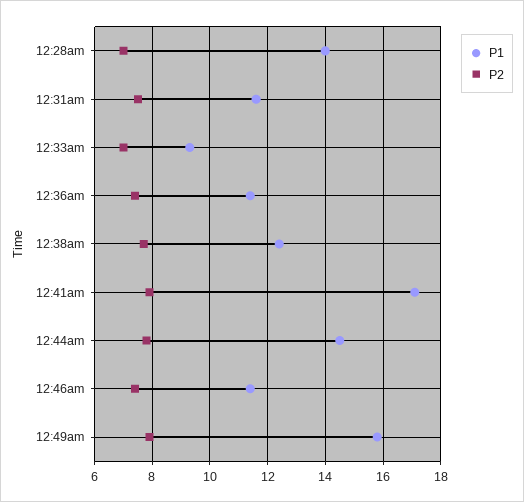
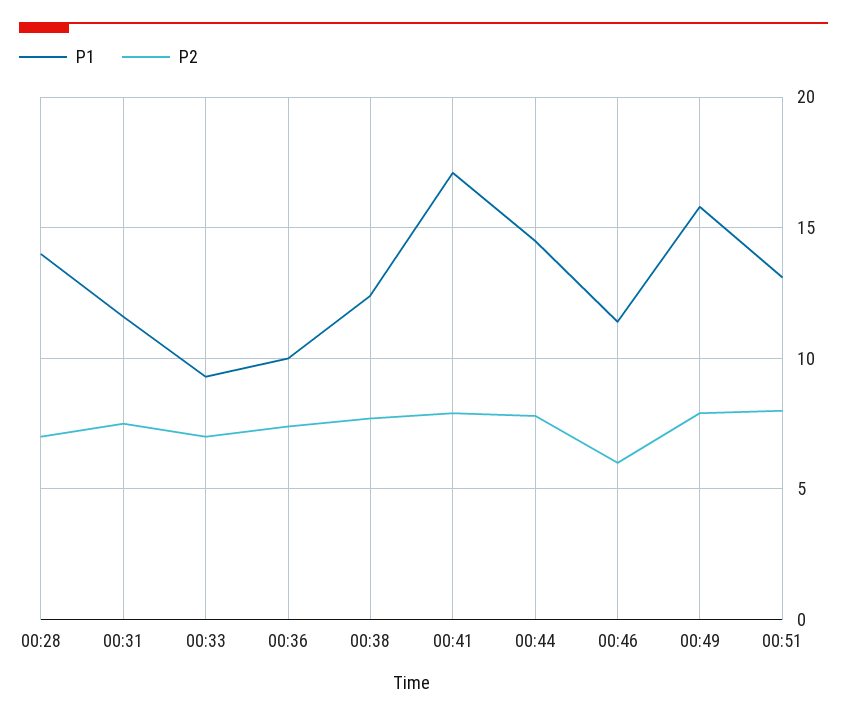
P1, 12:36am: 11.5 -> 10
P2, 12:46am: 7.5 -> 6
P1, 00:51: none -> 13
P2, 00:51: none -> 8

